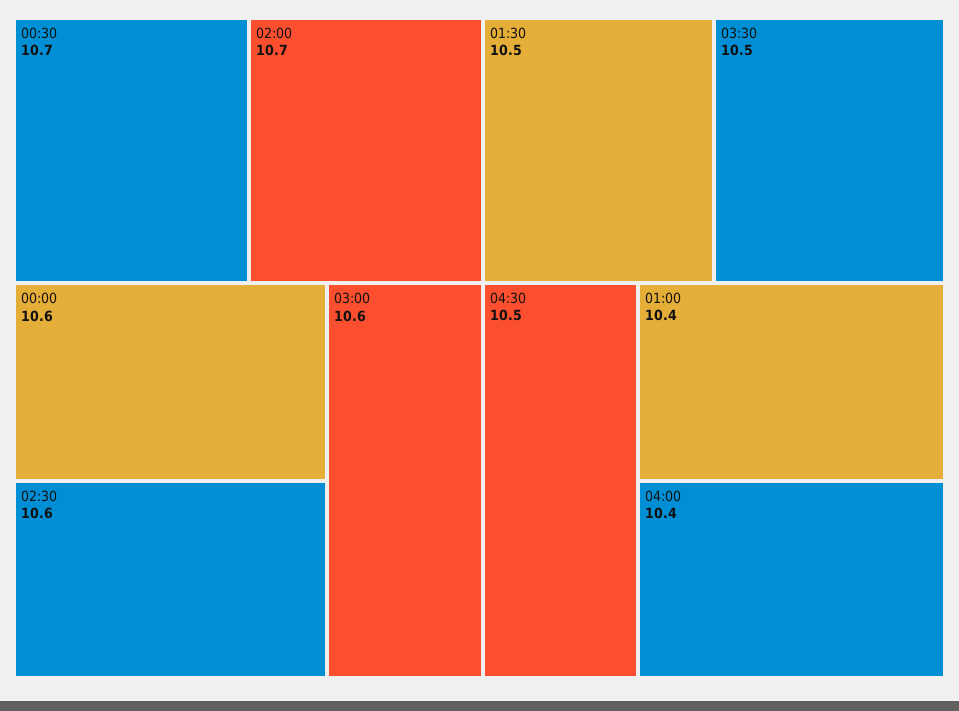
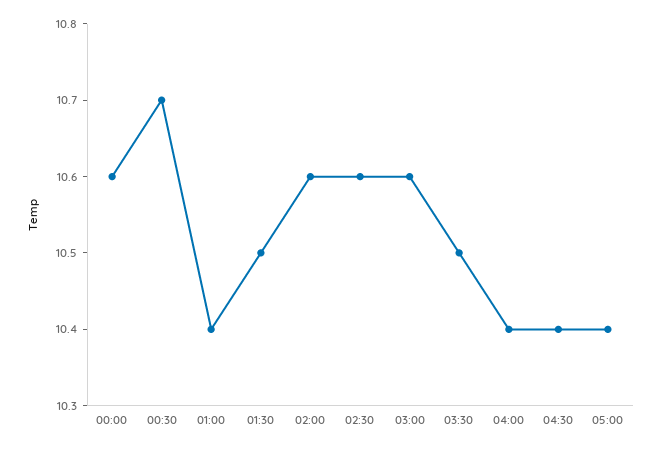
02:00: 10.7 -> 10.6
04:30: 10.5 -> 10.4
05:00: none -> 10.4

